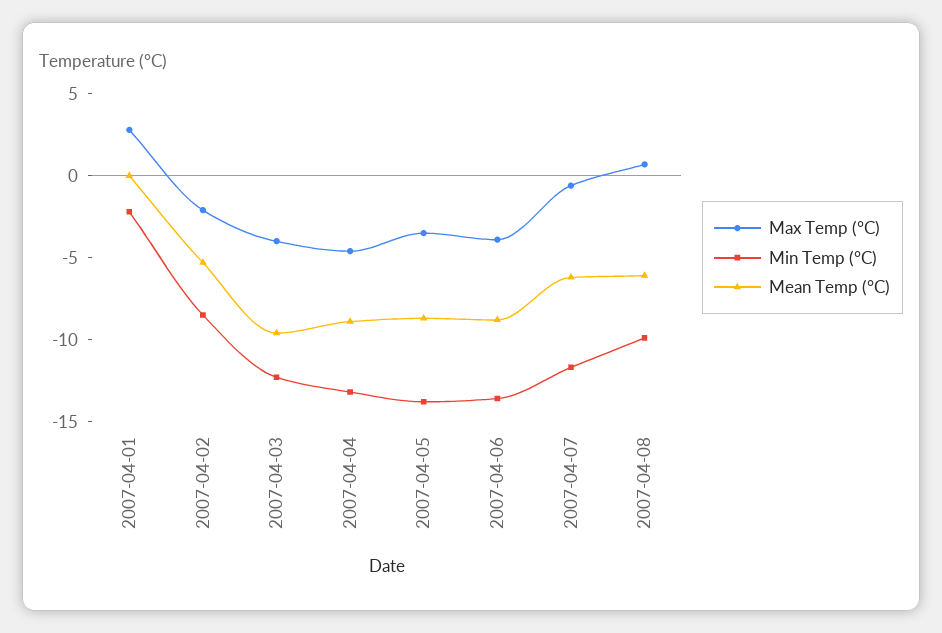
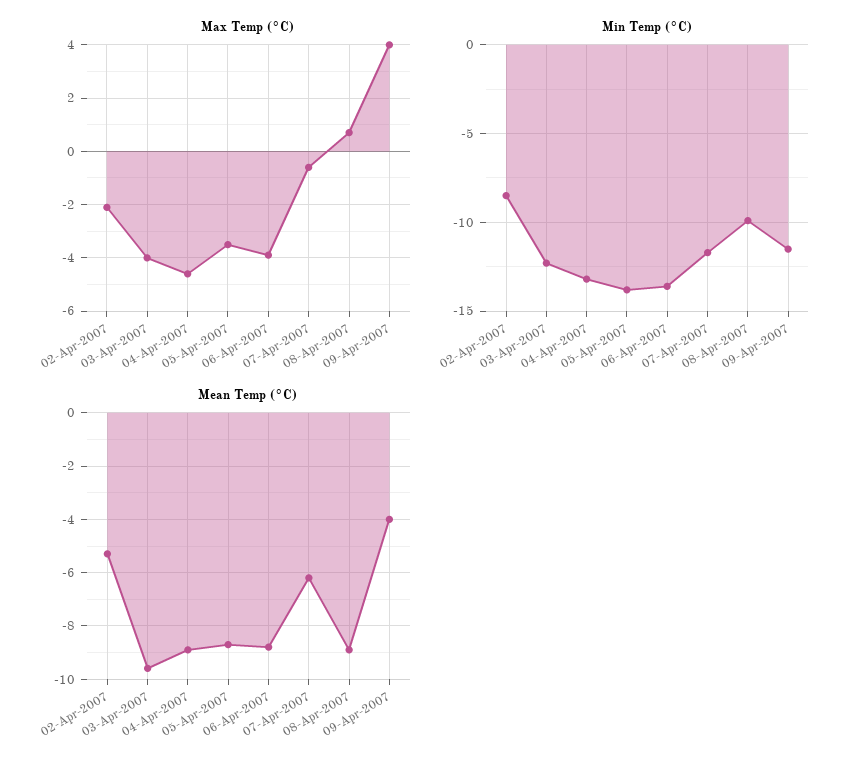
Max Temp (°C), 2007-04-01: 3 -> none
Min Temp (°C), 2007-04-01: -2 -> none
Mean Temp (°C), 2007-04-01: 0 -> none
Mean Temp (°C), 2007-04-08: -6 -> -9
Max Temp (°C), 09-Apr-2007: none -> 4
Min Temp (°C), 09-Apr-2007: none -> -11.5
Mean Temp (°C), 09-Apr-2007: none -> -4

